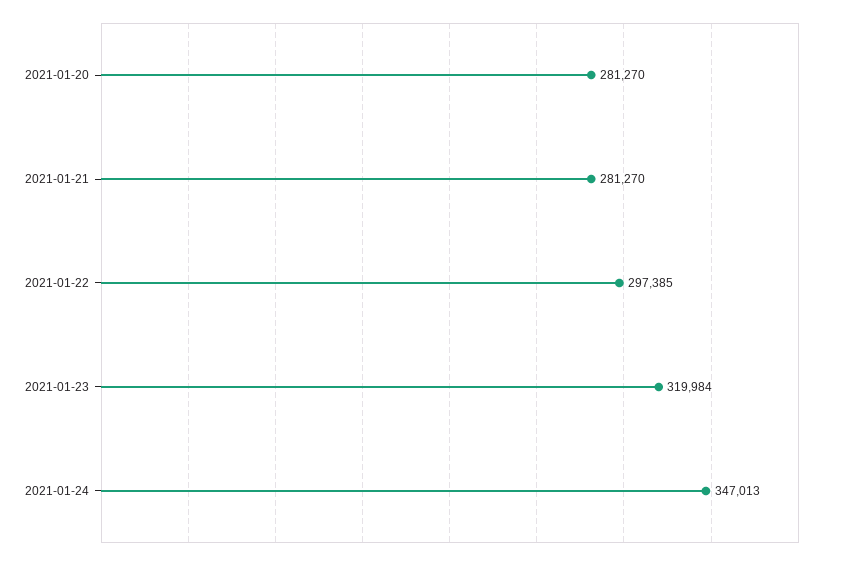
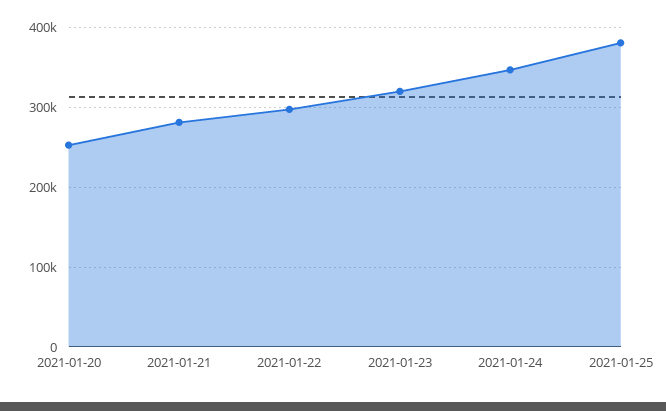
2021-01-20: 281270 -> 250000
2021-01-25: none -> 380000

